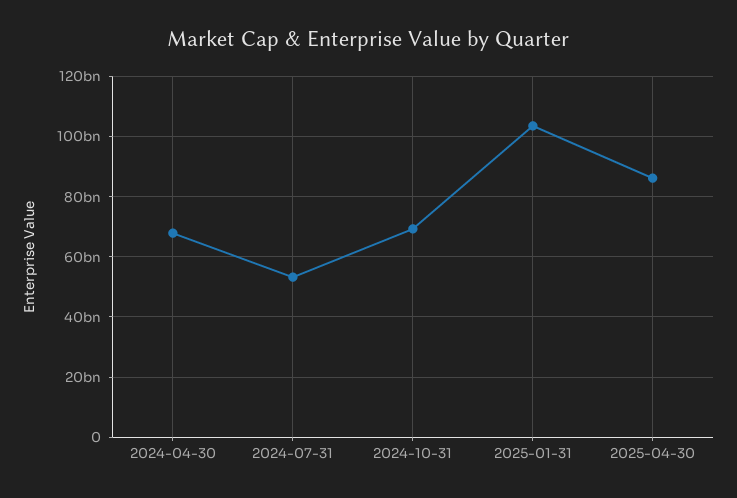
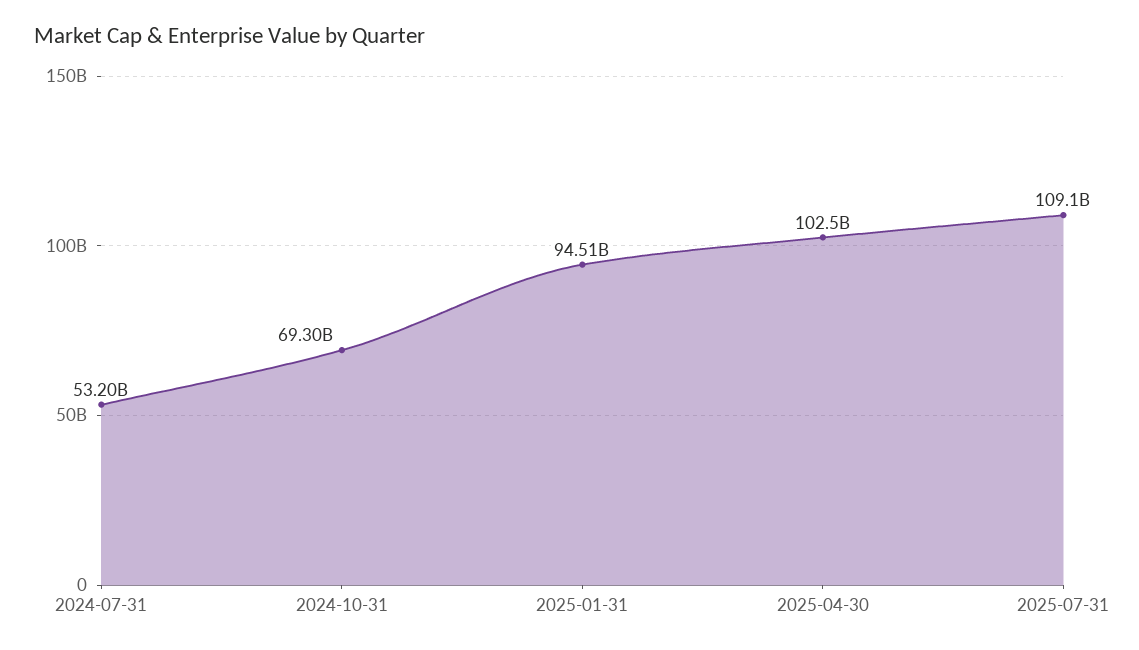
2024-04-30: 68000000000 -> none
2025-01-31: 104000000000 -> 94510000000
2025-04-30: 86000000000 -> 102500000000
2025-07-31: none -> 109100000000

